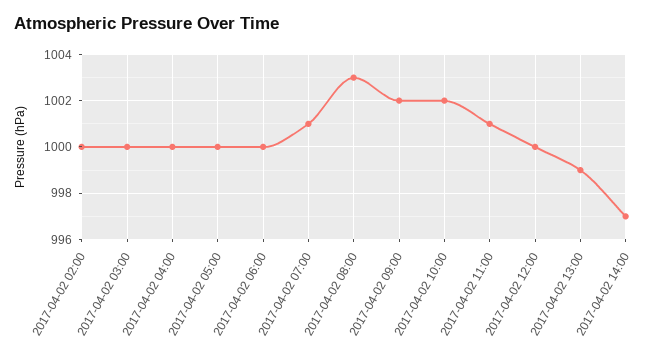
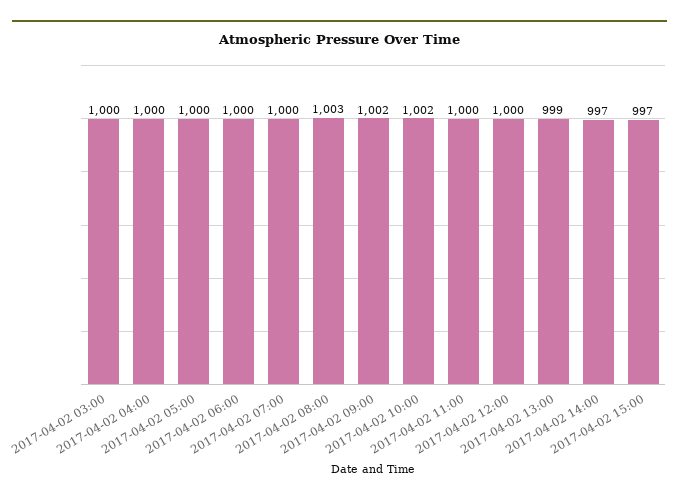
2017-04-02 02:00: 1000 -> none
2017-04-02 07:00: 1001 -> 1000
2017-04-02 11:00: 1001 -> 1000
2017-04-02 15:00: none -> 997

